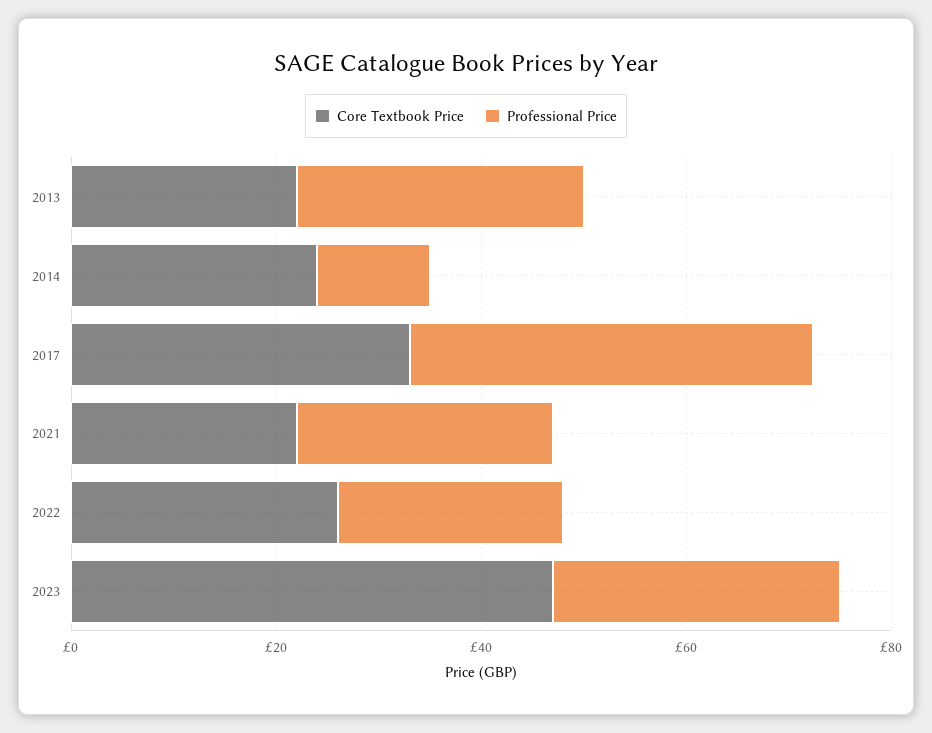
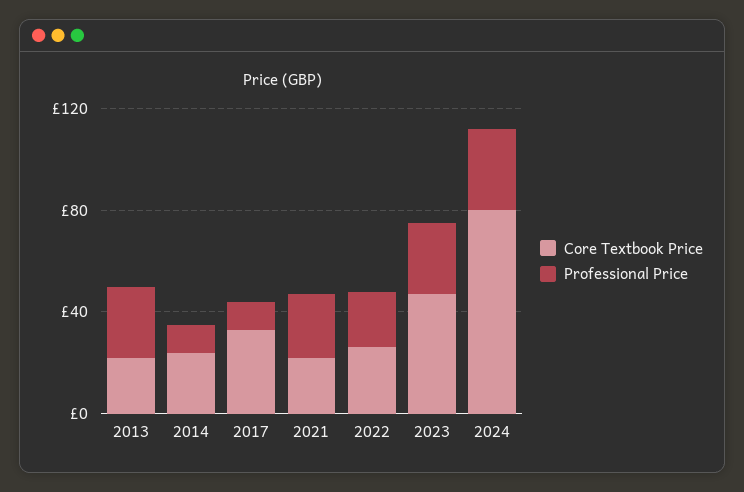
Professional Price, 2017: 40 -> 10
Core Textbook Price, 2024: none -> 80
Professional Price, 2024: none -> 30

